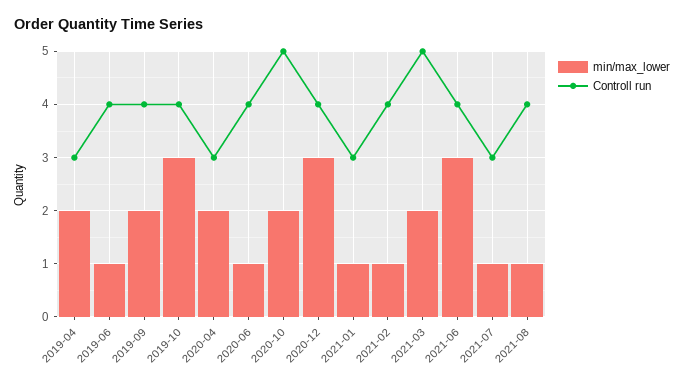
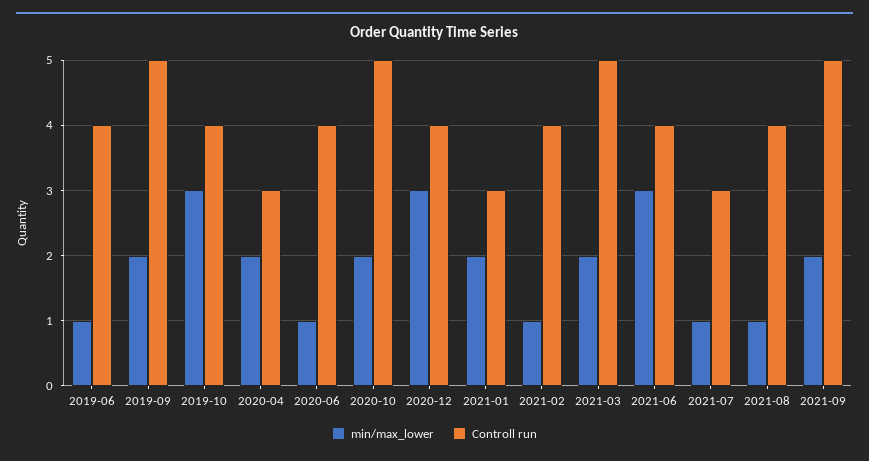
min/max_lower, 2019-04: 2 -> none
Controll run, 2019-04: 3 -> none
Controll run, 2019-09: 4 -> 5
min/max_lower, 2021-01: 1 -> 2
min/max_lower, 2021-09: none -> 2
Controll run, 2021-09: none -> 5

